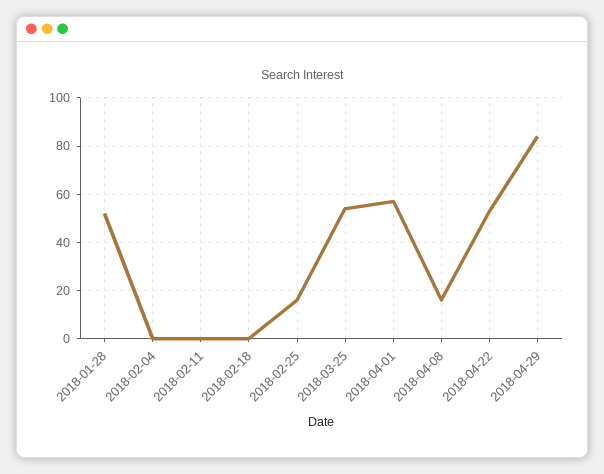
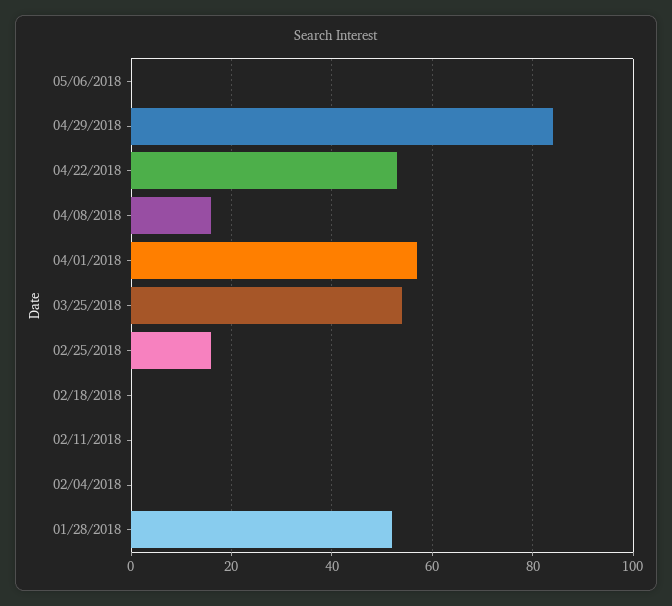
05/06/2018: none -> 0

